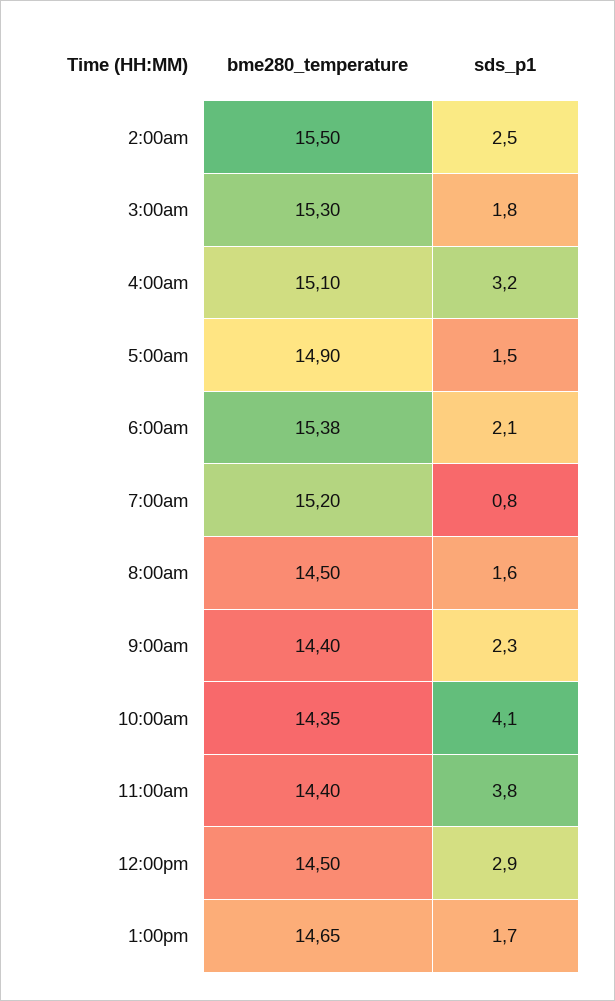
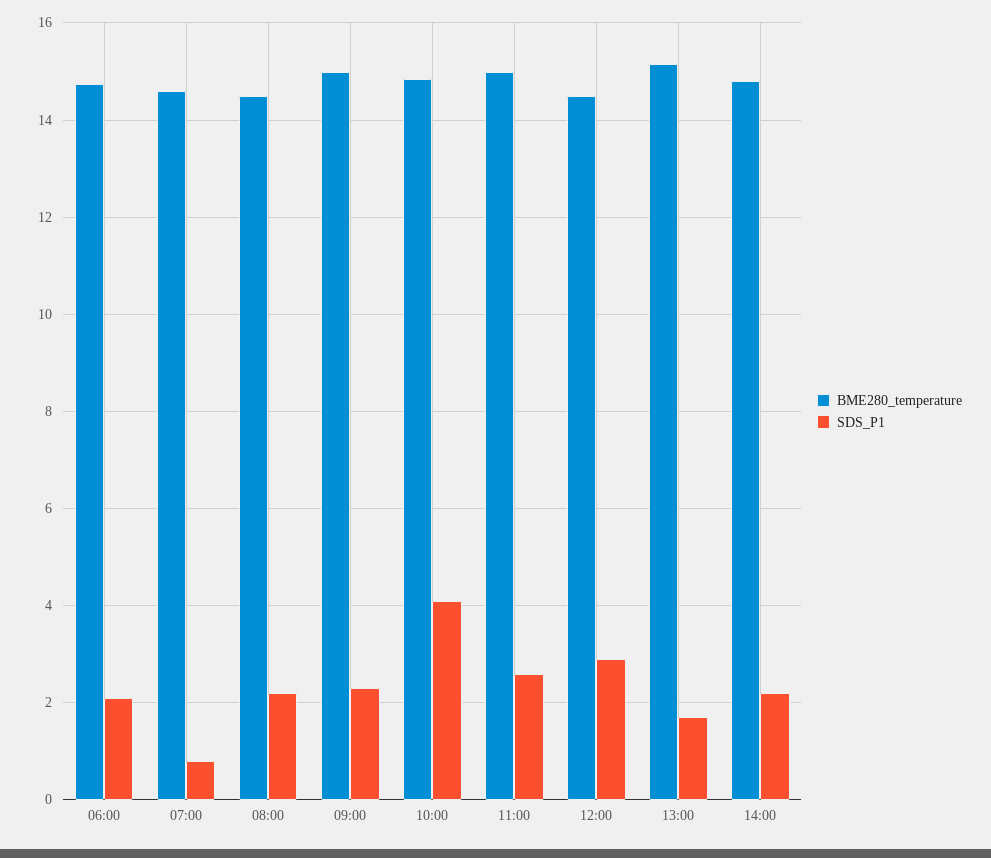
bme280_temperature, 2:00am: 15.5 -> none
sds_p1, 2:00am: 2.5 -> none
bme280_temperature, 3:00am: 15.3 -> none
sds_p1, 3:00am: 1.8 -> none
bme280_temperature, 4:00am: 15.1 -> none
sds_p1, 4:00am: 3.2 -> none
bme280_temperature, 5:00am: 14.9 -> none
sds_p1, 5:00am: 1.5 -> none
bme280_temperature, 6:00am: 15.38 -> 14.8
bme280_temperature, 7:00am: 15.2 -> 14.6
sds_p1, 8:00am: 1.6 -> 2.2
bme280_temperature, 9:00am: 14.4 -> 15
bme280_temperature, 10:00am: 14.35 -> 14.8
bme280_temperature, 11:00am: 14.4 -> 15
sds_p1, 11:00am: 3.8 -> 2.6
bme280_temperature, 1:00pm: 14.65 -> 15.2
bme280_temperature, 14:00: none -> 14.8
sds_p1, 14:00: none -> 2.2

